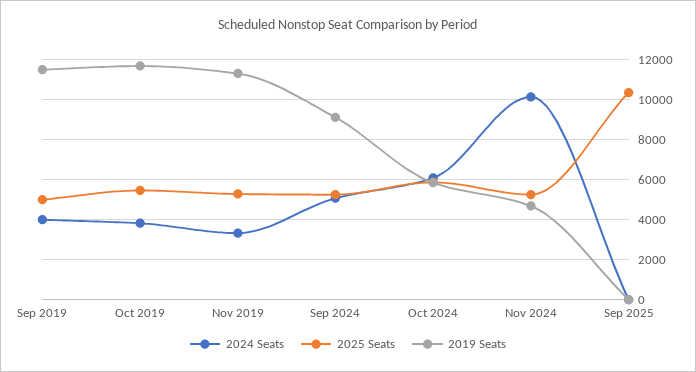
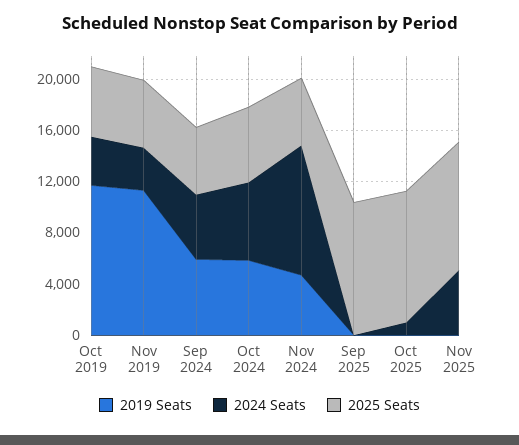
2024 Seats, Sep 2019: 4000 -> none
2025 Seats, Sep 2019: 5000 -> none
2019 Seats, Sep 2019: 11500 -> none
2019 Seats, Sep 2024: 9000 -> 6000
2019 Seats, Oct 2025: none -> 0
2024 Seats, Oct 2025: none -> 1000
2025 Seats, Oct 2025: none -> 10000
2019 Seats, Nov 2025: none -> 0
2024 Seats, Nov 2025: none -> 5000
2025 Seats, Nov 2025: none -> 10000

